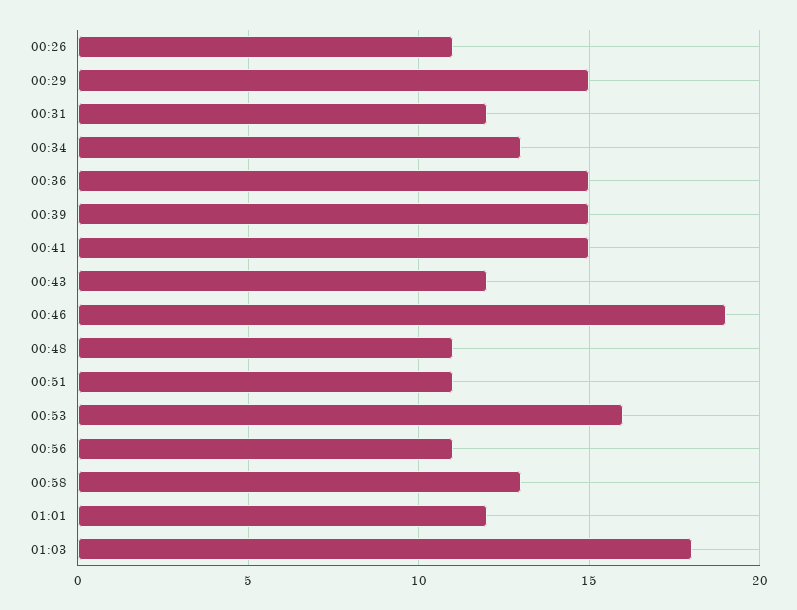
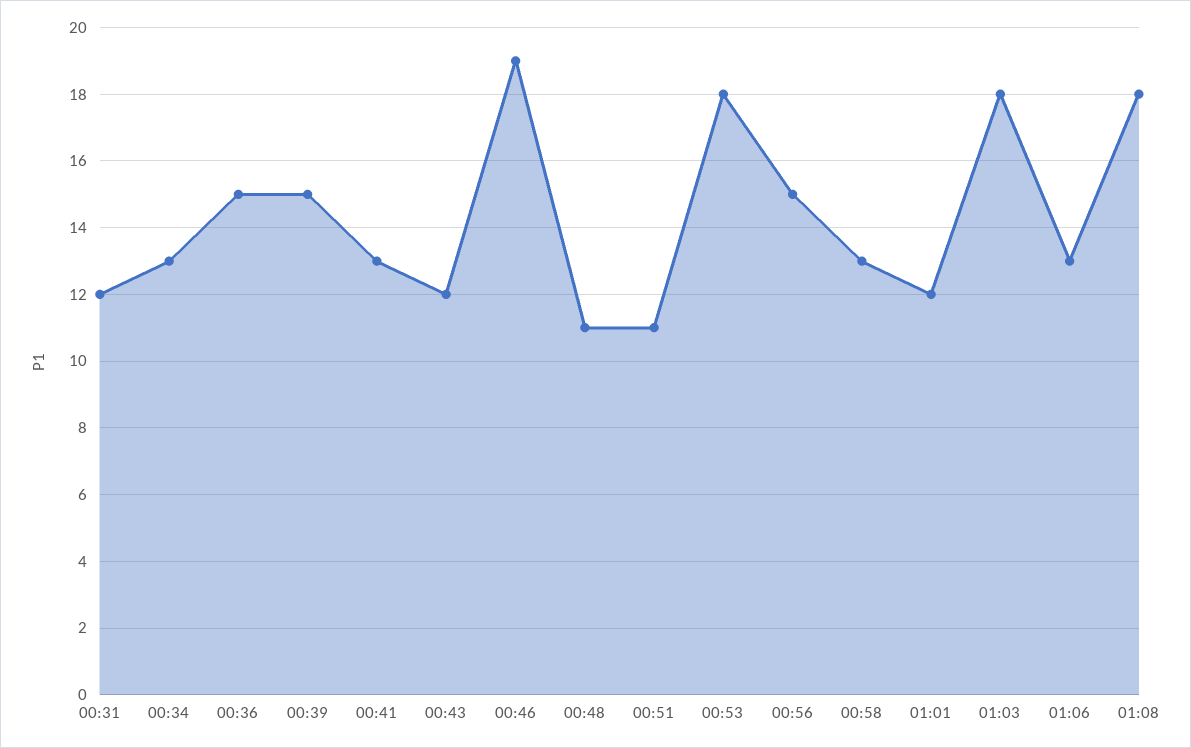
00:26: 11 -> none
00:29: 15 -> none
00:41: 15 -> 13
00:53: 16 -> 18
00:56: 11 -> 15
01:06: none -> 13
01:08: none -> 18

